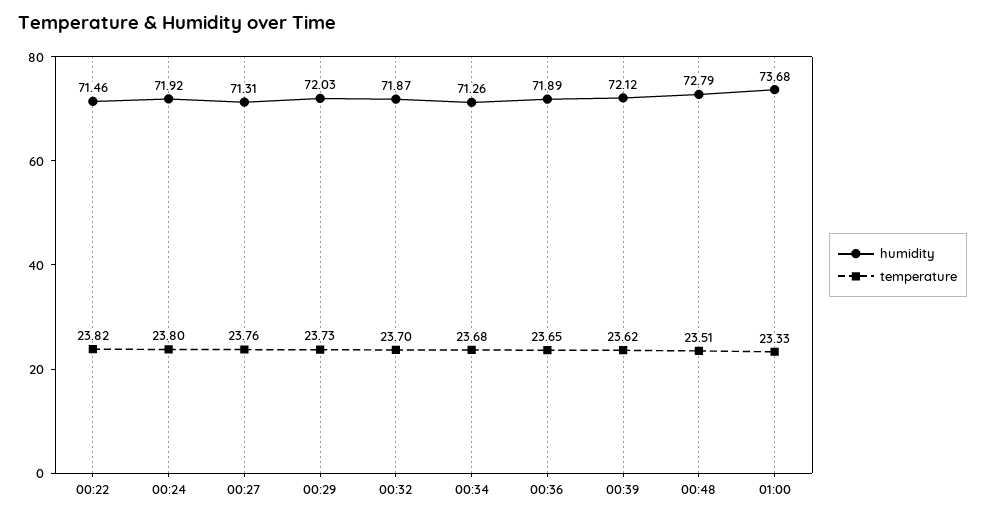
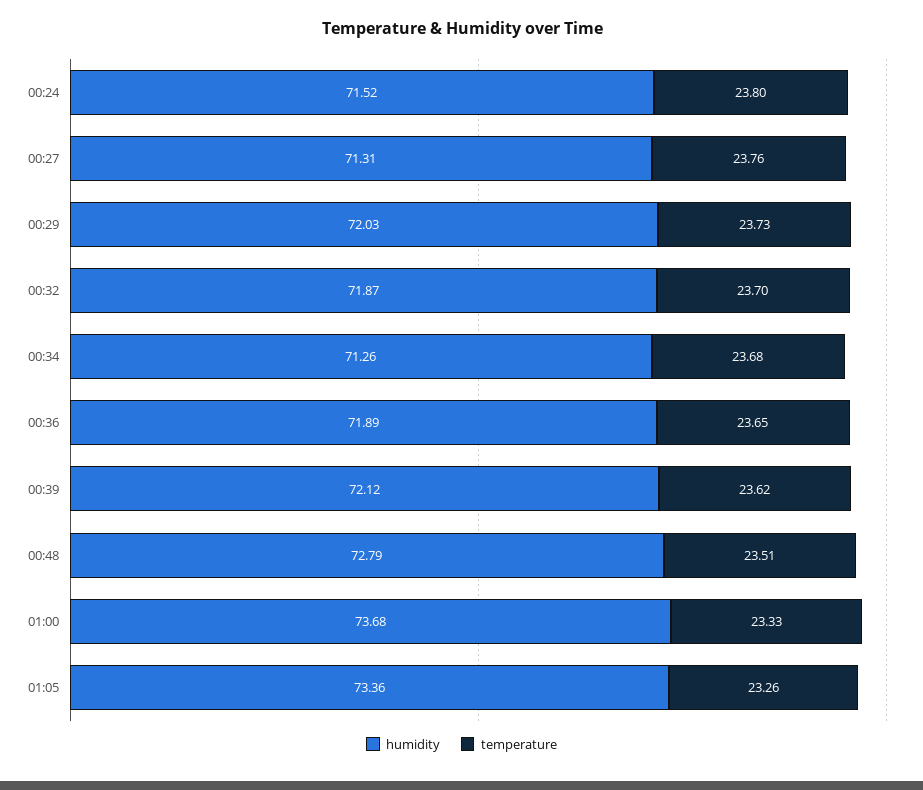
humidity, 00:22: 71.46 -> none
temperature, 00:22: 23.82 -> none
humidity, 00:24: 71.92 -> 71.52
humidity, 01:05: none -> 73.36
temperature, 01:05: none -> 23.26

